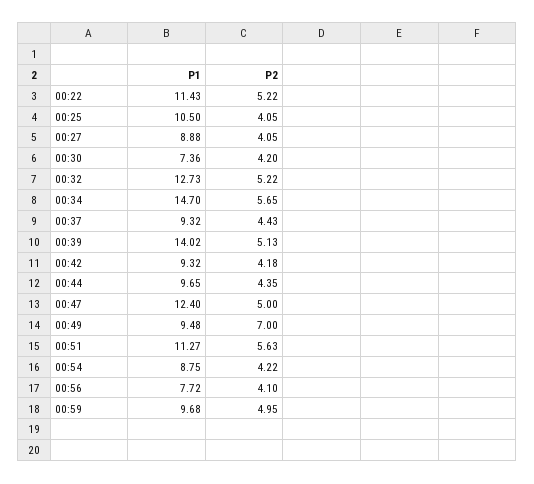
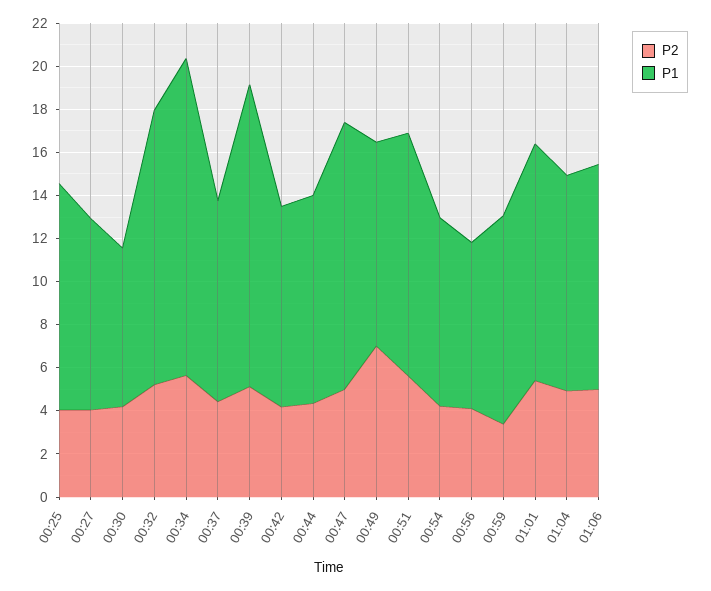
P1, 00:22: 11.43 -> none
P2, 00:22: 5.22 -> none
P2, 00:59: 4.95 -> 3.5
P2, 01:01: none -> 5.5
P1, 01:01: none -> 11
P2, 01:04: none -> 5
P1, 01:04: none -> 10
P2, 01:06: none -> 5
P1, 01:06: none -> 10.5

